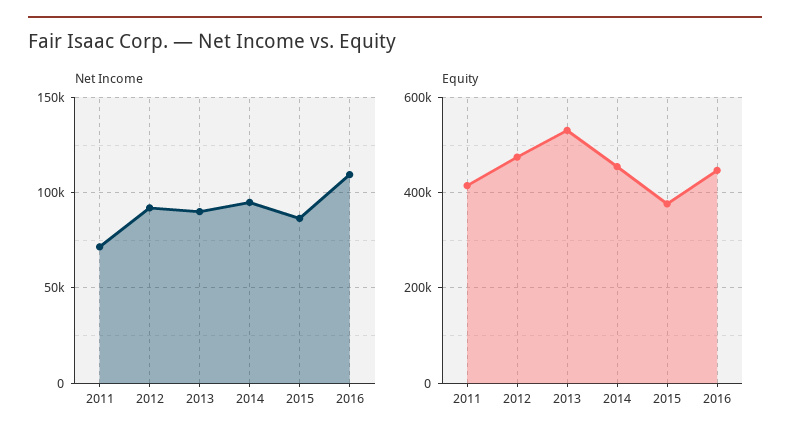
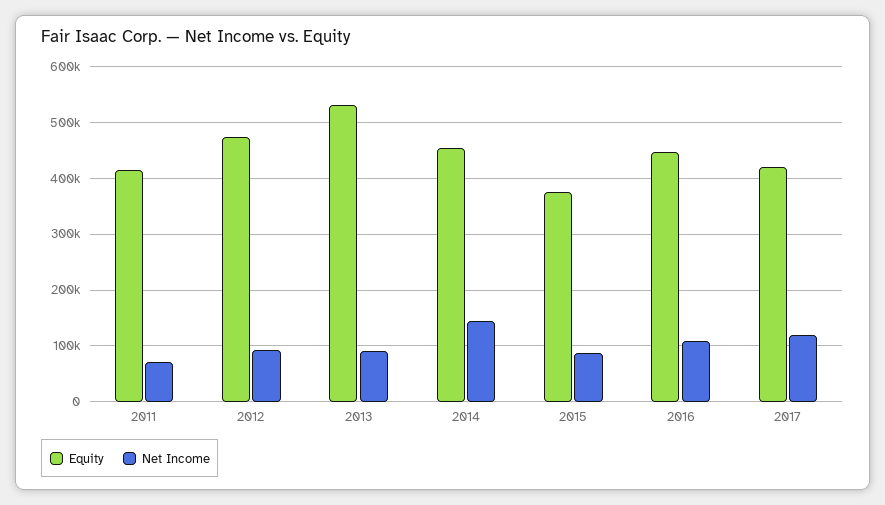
Net Income, 2014: 95000 -> 140000
Equity, 2017: none -> 420000
Net Income, 2017: none -> 120000

